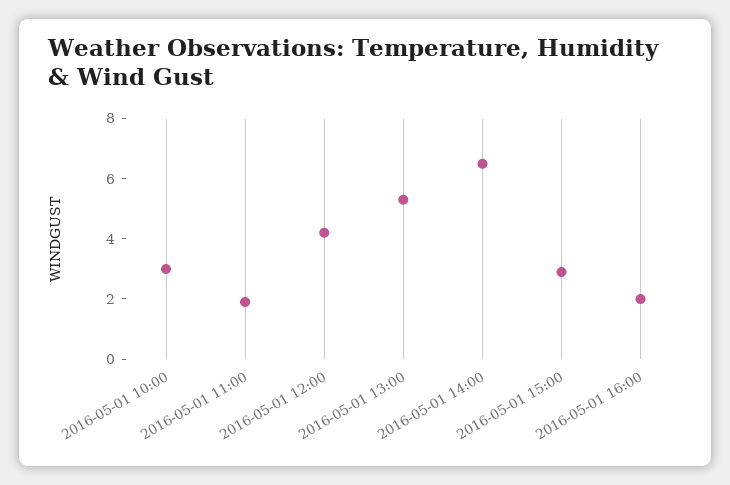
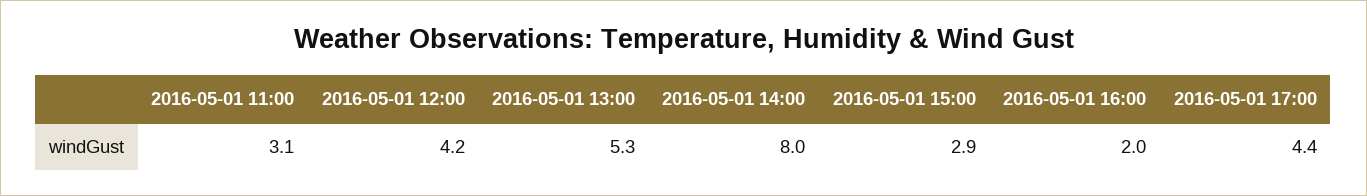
2016-05-01 10:00: 3 -> none
2016-05-01 11:00: 2 -> 3.1
2016-05-01 14:00: 6.5 -> 8
2016-05-01 17:00: none -> 4.4

